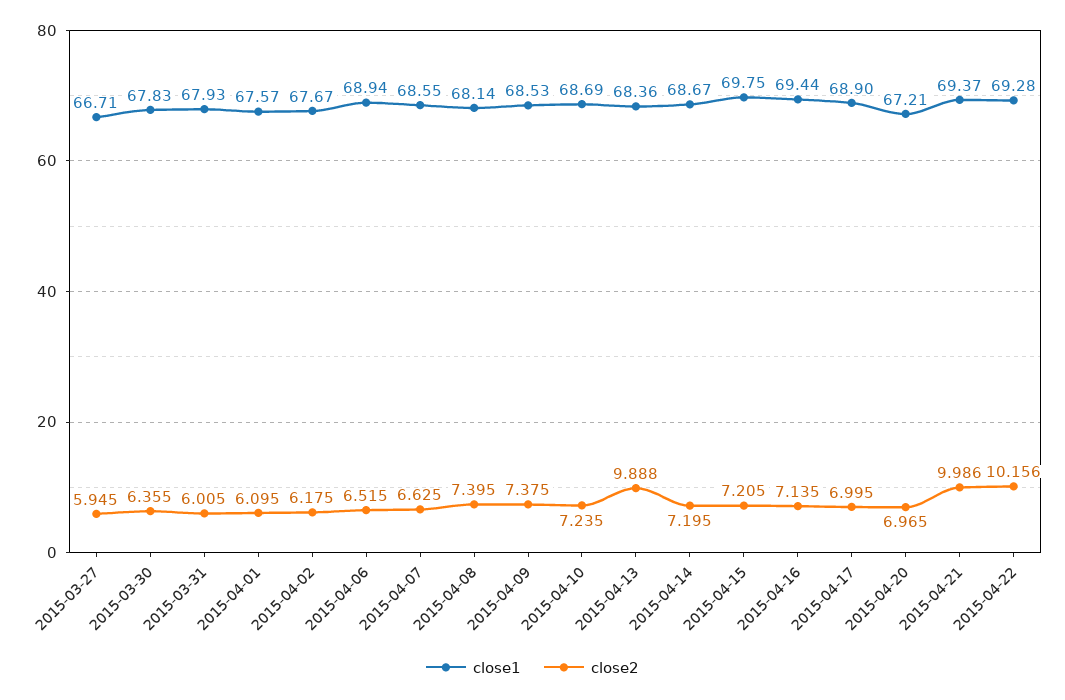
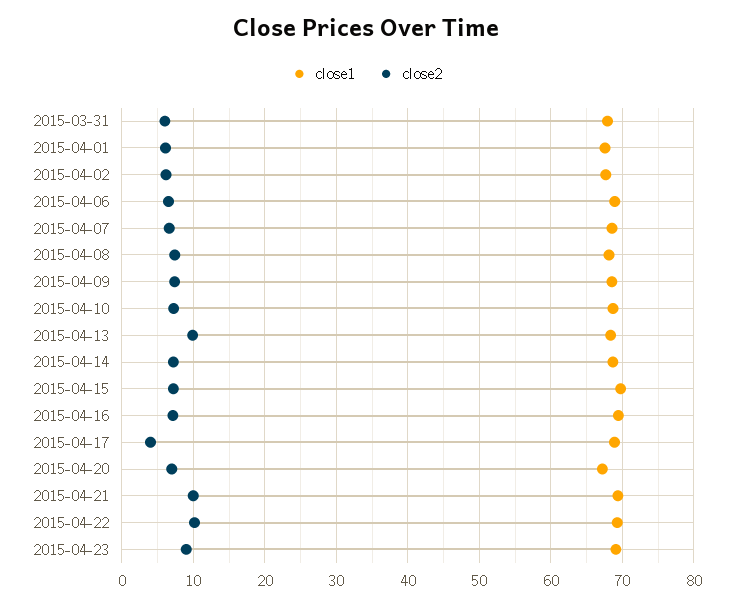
close1, 2015-03-27: 66.71 -> none
close2, 2015-03-27: 5.945 -> none
close1, 2015-03-30: 67.83 -> none
close2, 2015-03-30: 6.355 -> none
close2, 2015-04-17: 6.995 -> 4
close1, 2015-04-23: none -> 69
close2, 2015-04-23: none -> 9

